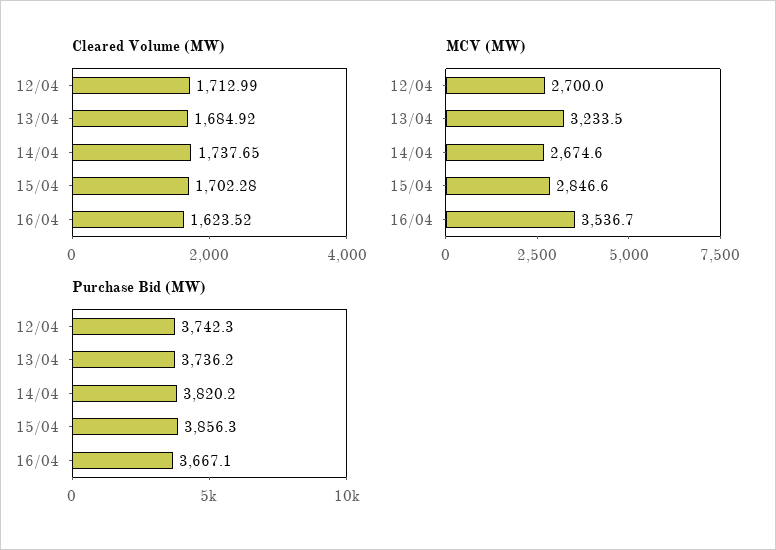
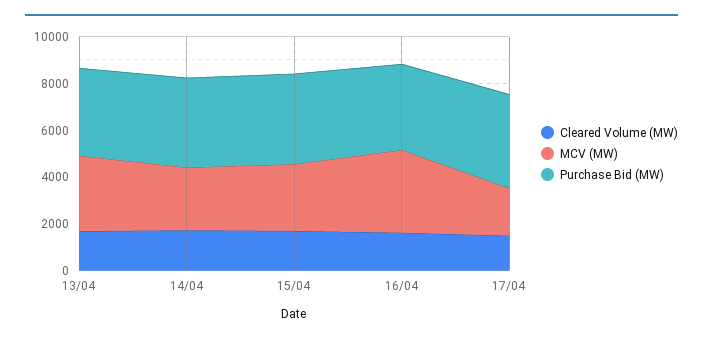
Cleared Volume (MW), 12/04: 1712.99 -> none
MCV (MW), 12/04: 2700 -> none
Purchase Bid (MW), 12/04: 3742.3 -> none
Cleared Volume (MW), 17/04: none -> 1500
MCV (MW), 17/04: none -> 2000
Purchase Bid (MW), 17/04: none -> 4000

